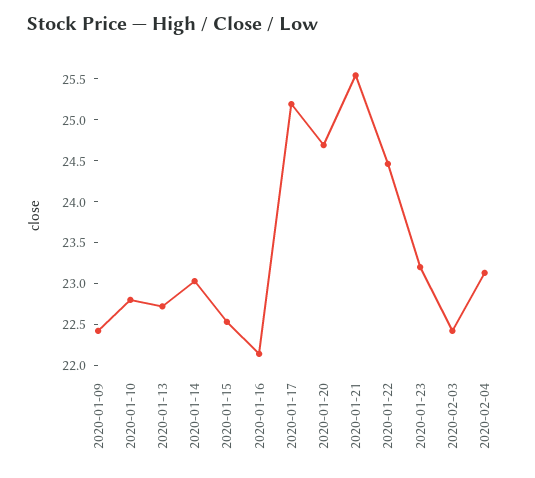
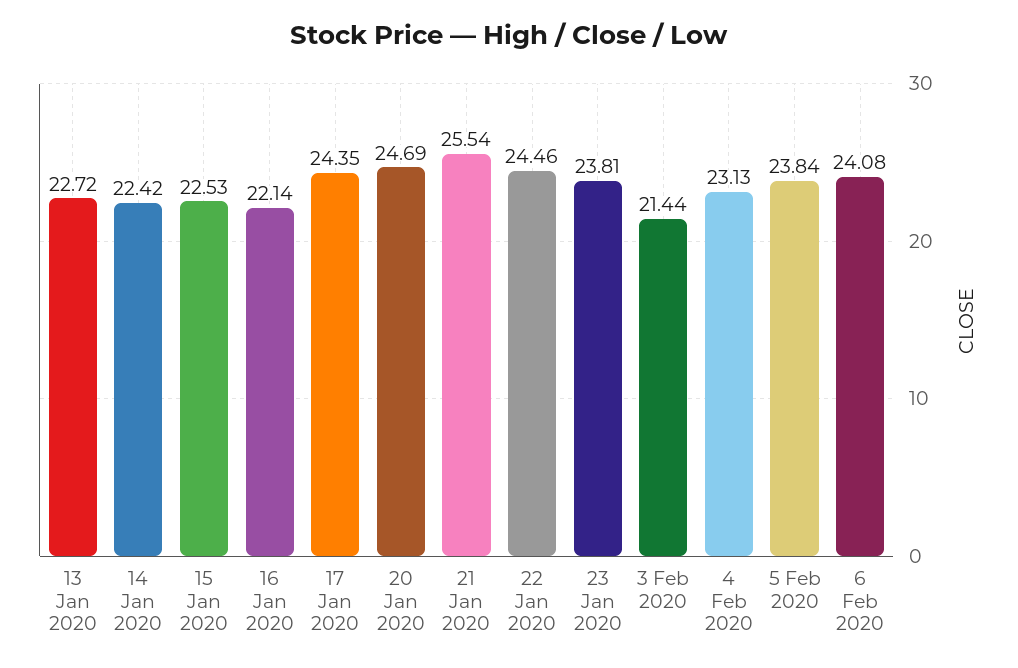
2020-01-09: 22.4 -> none
2020-01-10: 22.8 -> none
2020-01-14: 23 -> 22.42
2020-01-17: 25.2 -> 24.35
2020-01-23: 23.2 -> 23.81
2020-02-03: 22.4 -> 21.44
5 Feb 2020: none -> 23.84
6 Feb 2020: none -> 24.08

